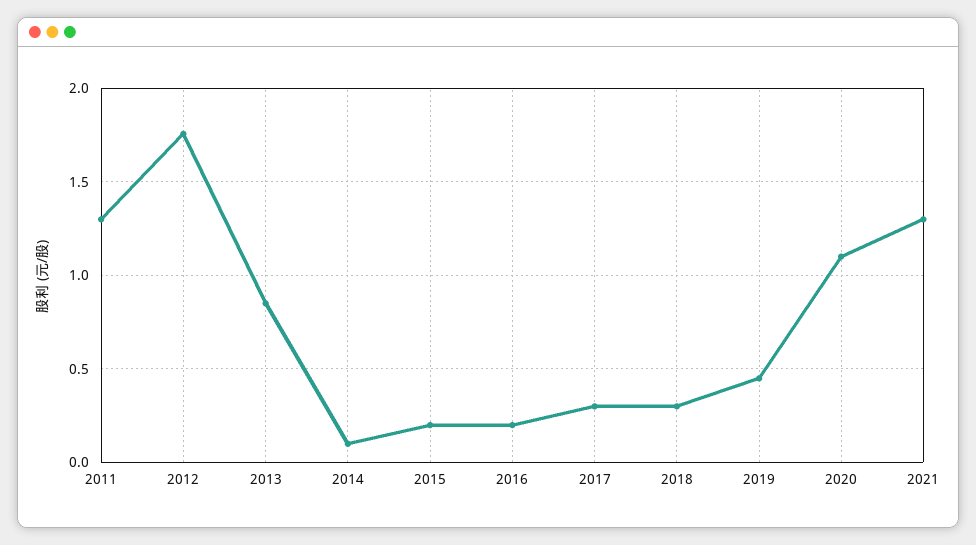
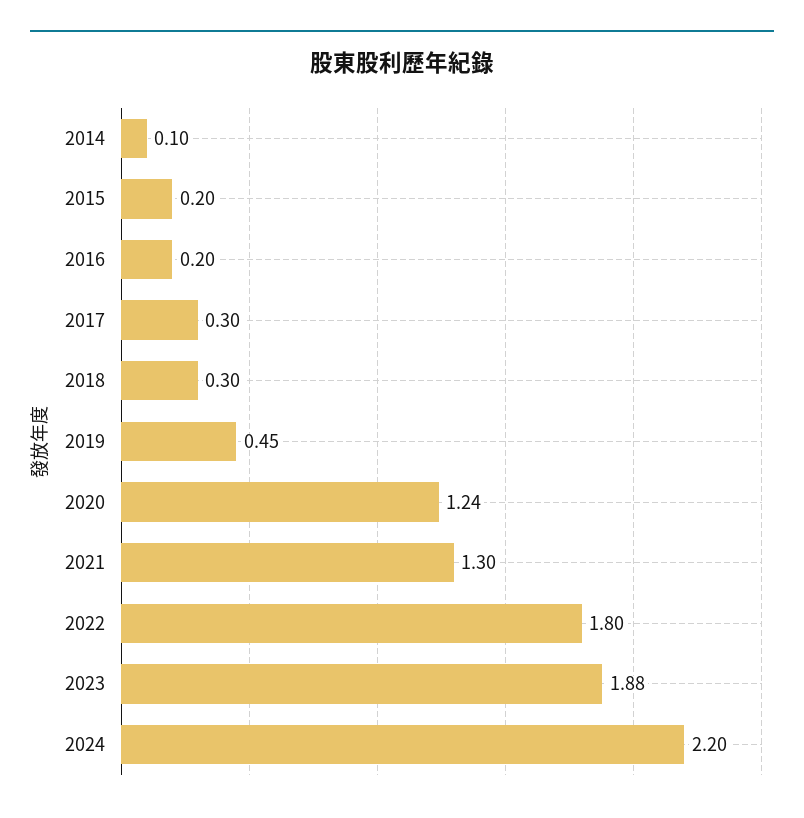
2011: 1.3 -> none
2012: 1.75 -> none
2013: 0.85 -> none
2020: 1.1 -> 1.24
2022: none -> 1.8
2023: none -> 1.88
2024: none -> 2.2

